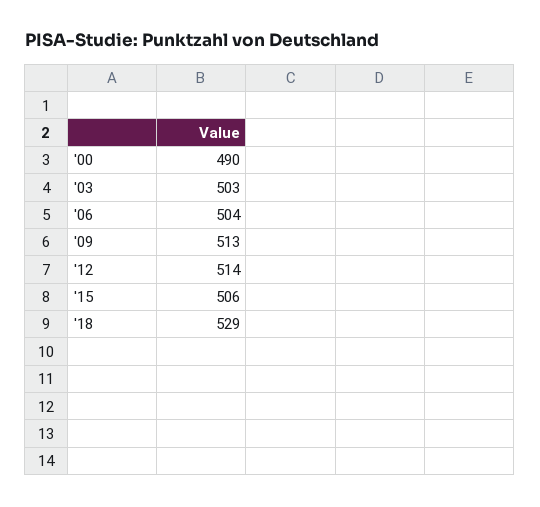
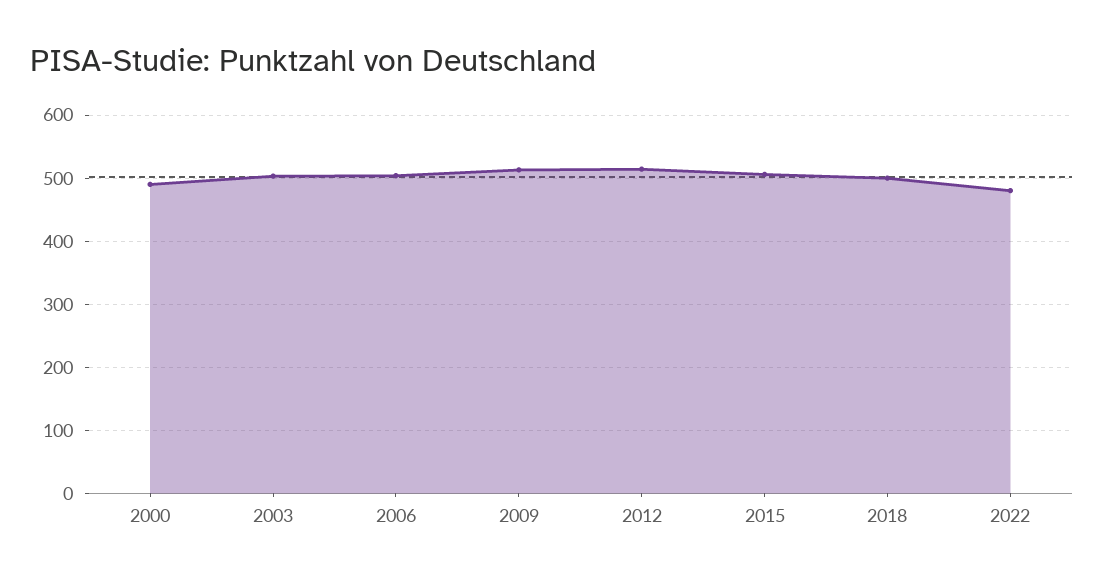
'18: 529 -> 500
2022: none -> 480

